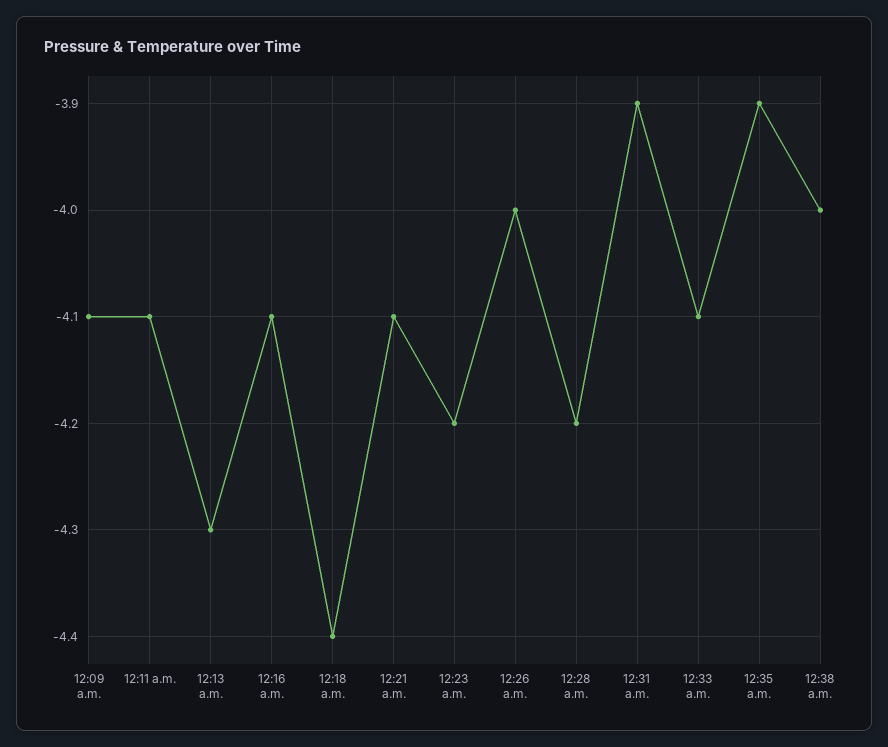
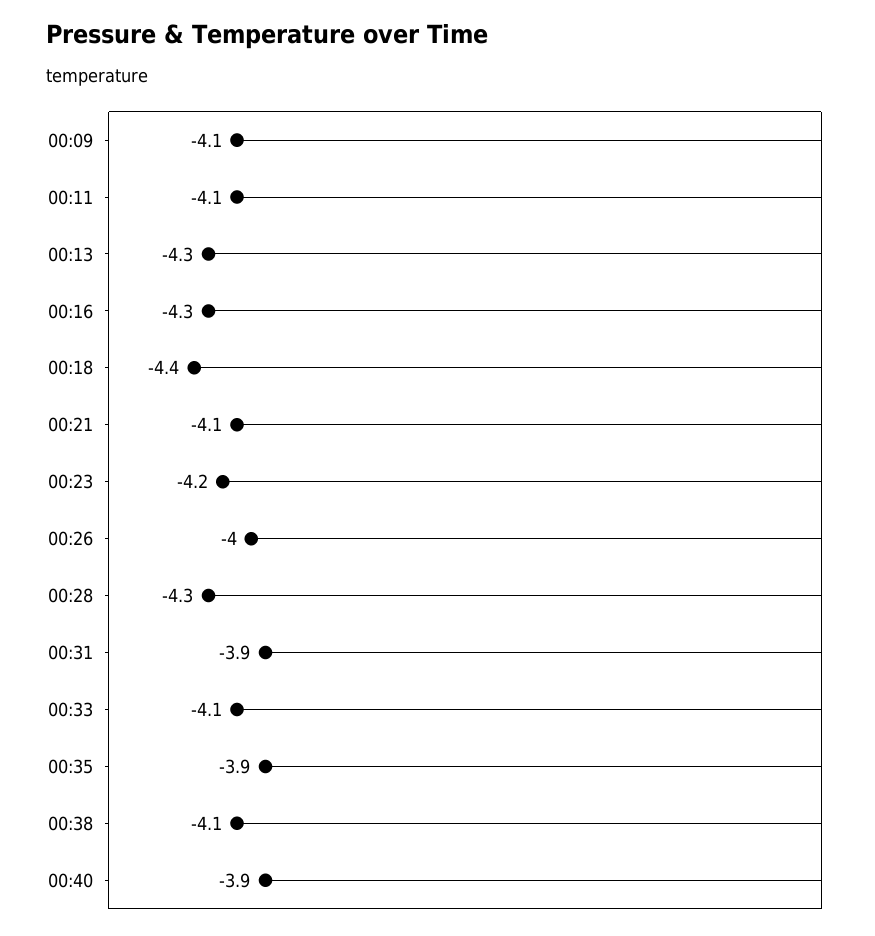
12:16 a.m.: -4.1 -> -4.3
12:28 a.m.: -4.2 -> -4.3
12:38 a.m.: -4 -> -4.1
00:40: none -> -3.9

